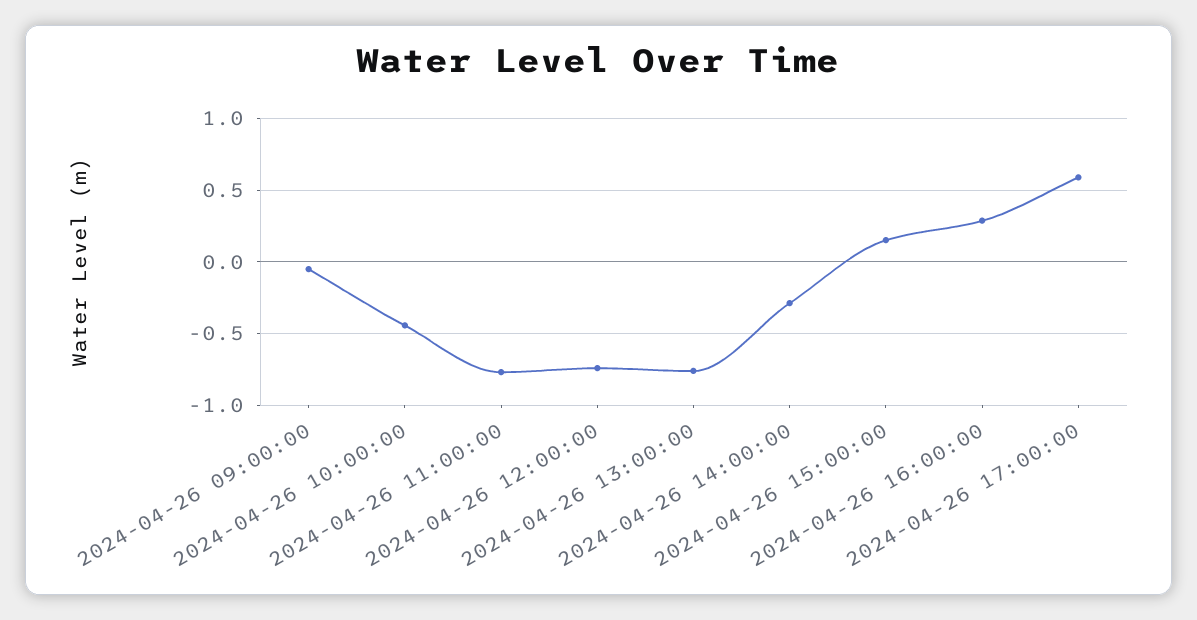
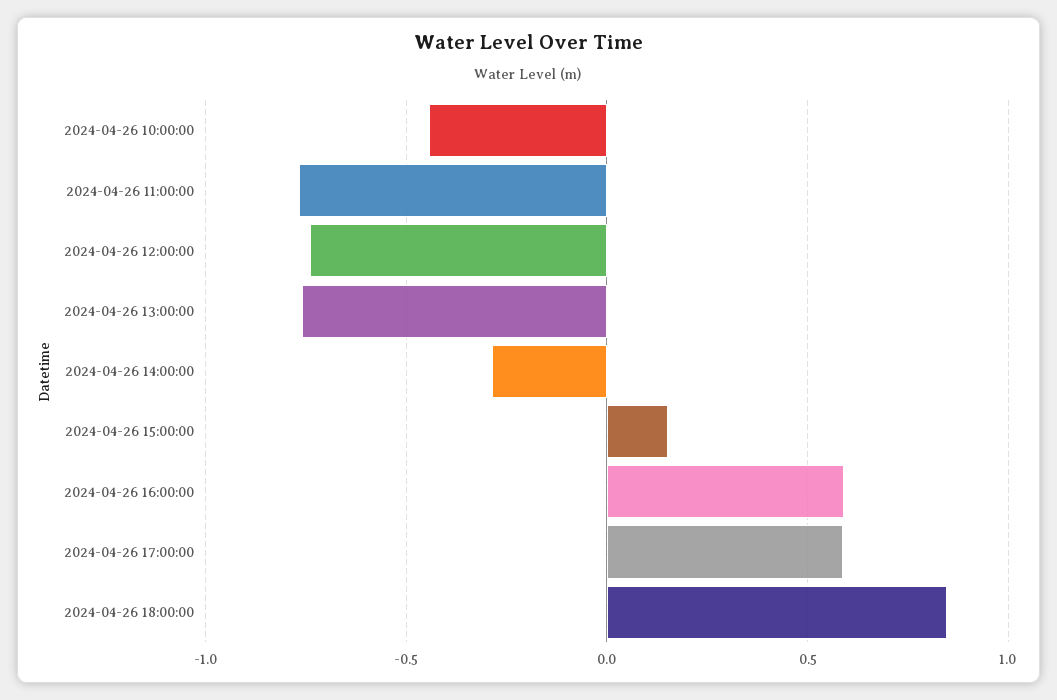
2024-04-26 09:00:00: -0.05 -> none
2024-04-26 16:00:00: 0.3 -> 0.6
2024-04-26 18:00:00: none -> 0.85

